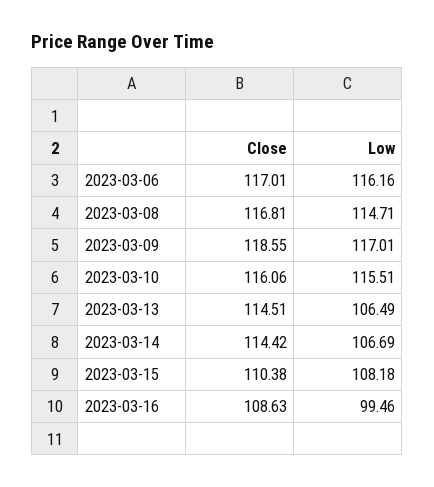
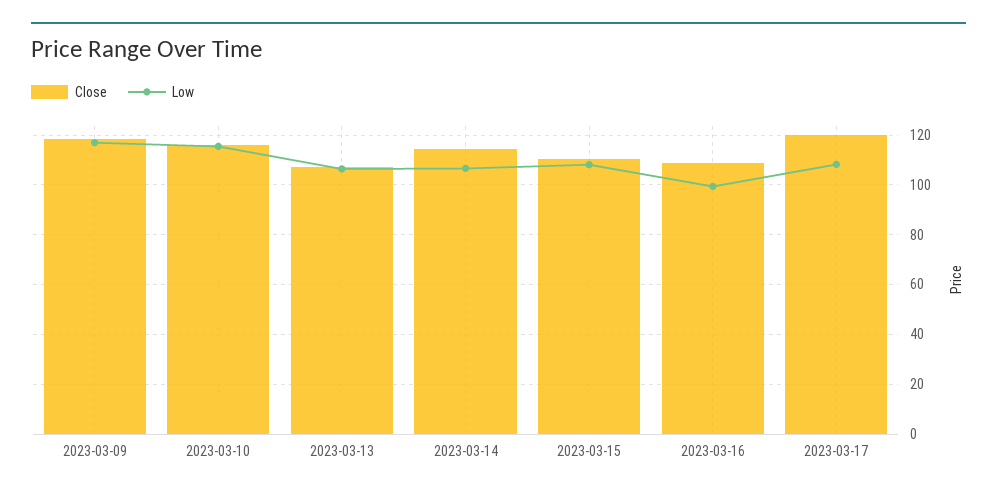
Close, 2023-03-06: 117.01 -> none
Low, 2023-03-06: 116.16 -> none
Close, 2023-03-08: 116.81 -> none
Low, 2023-03-08: 114.71 -> none
Close, 2023-03-13: 114.51 -> 107.5
Close, 2023-03-17: none -> 120
Low, 2023-03-17: none -> 107.5

